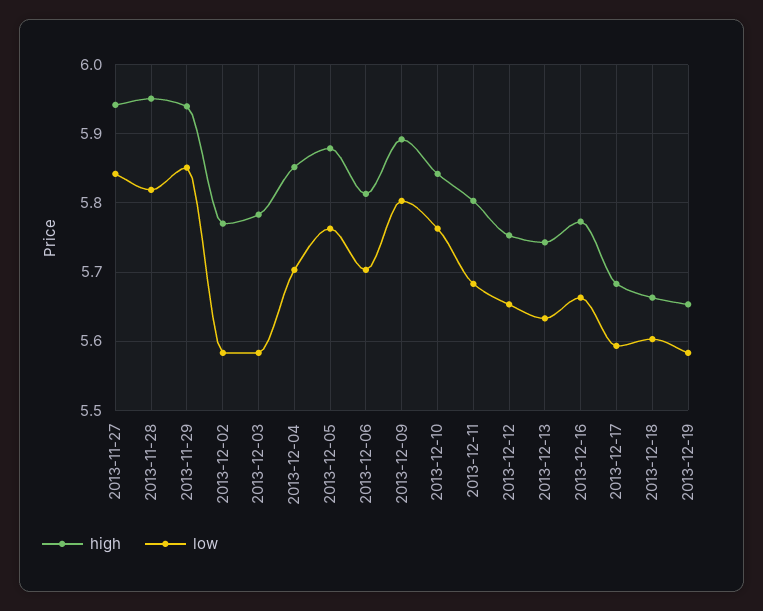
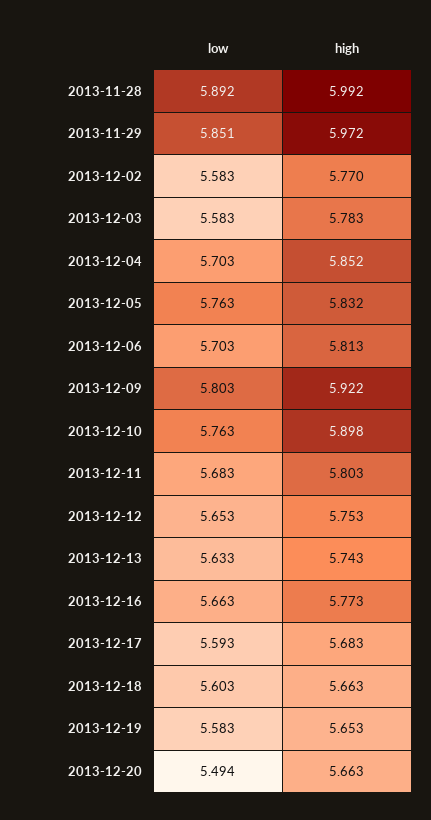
high, 2013-11-27: 5.94 -> none
low, 2013-11-27: 5.84 -> none
high, 2013-11-28: 5.95 -> 5.992
low, 2013-11-28: 5.82 -> 5.892
high, 2013-11-29: 5.94 -> 5.972
high, 2013-12-05: 5.88 -> 5.832
high, 2013-12-09: 5.89 -> 5.922
high, 2013-12-10: 5.84 -> 5.898
low, 2013-12-20: none -> 5.494
high, 2013-12-20: none -> 5.663

